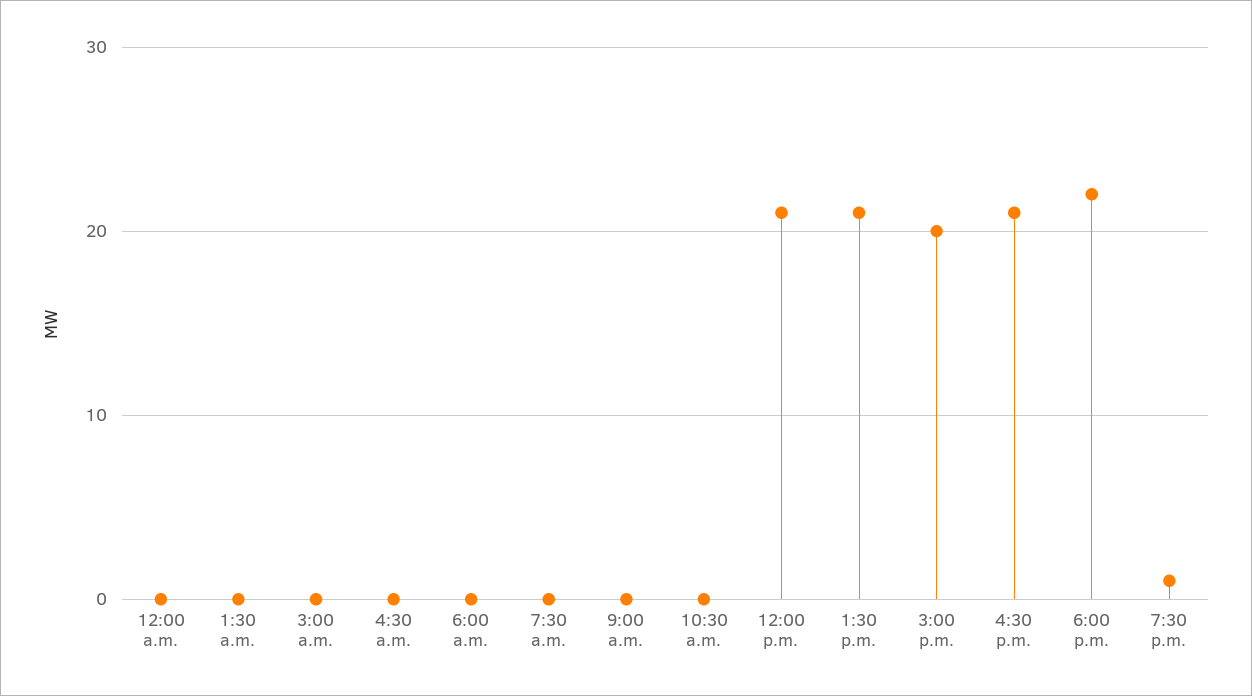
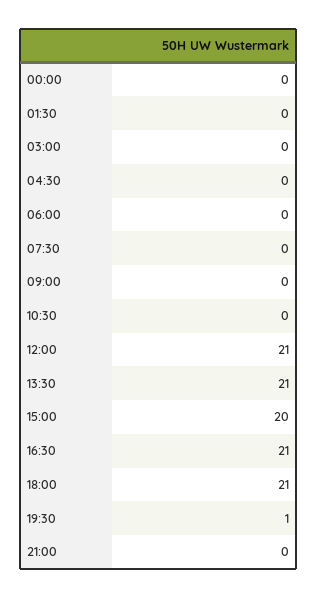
6:00 p.m.: 22 -> 21
21:00: none -> 0

